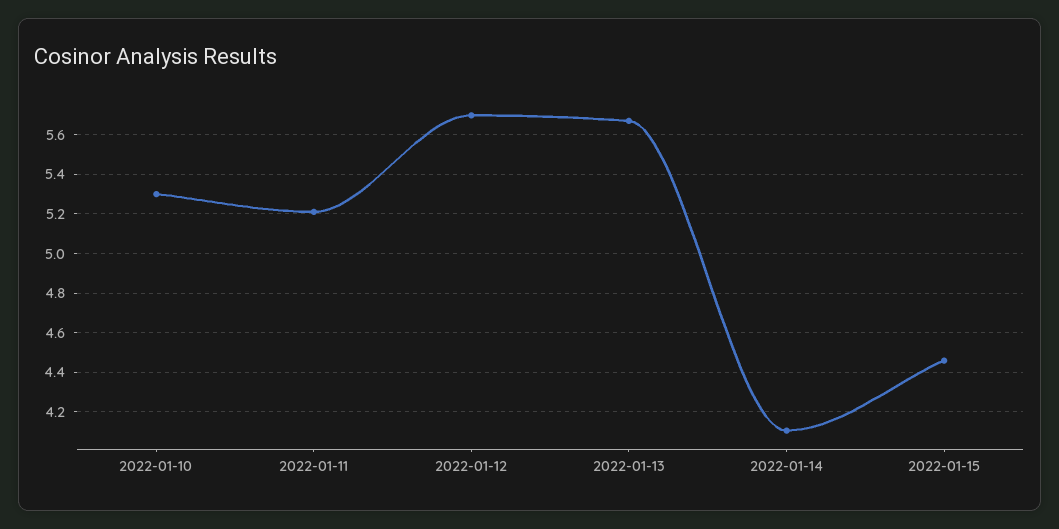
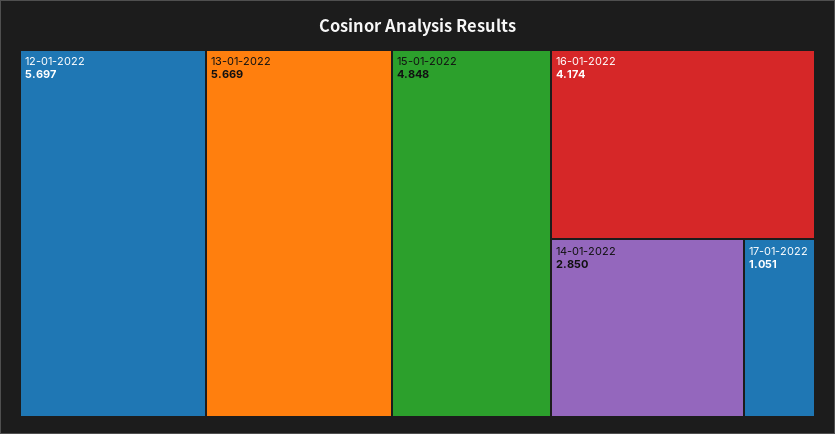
2022-01-10: 5.3 -> none
2022-01-11: 5.2 -> none
2022-01-14: 4.1 -> 2.85
2022-01-15: 4.45 -> 4.848
16-01-2022: none -> 4.174
17-01-2022: none -> 1.051

